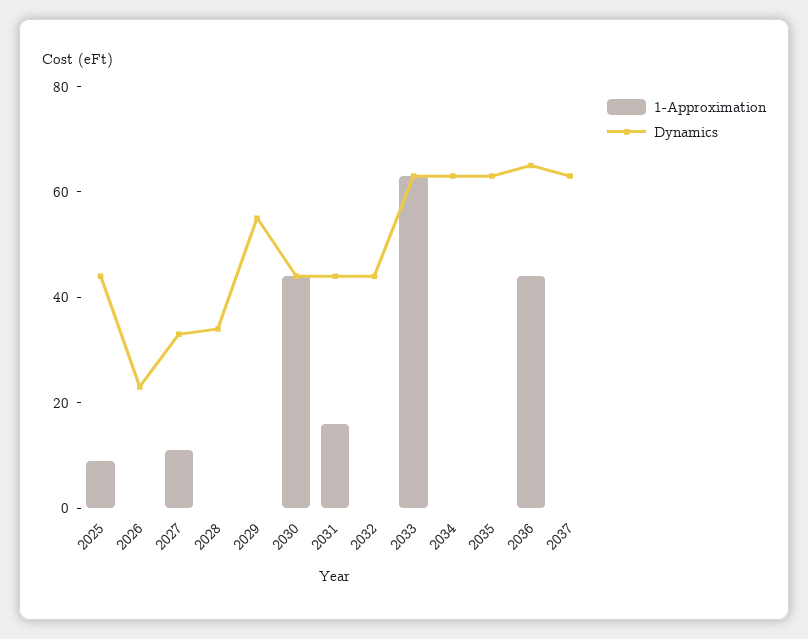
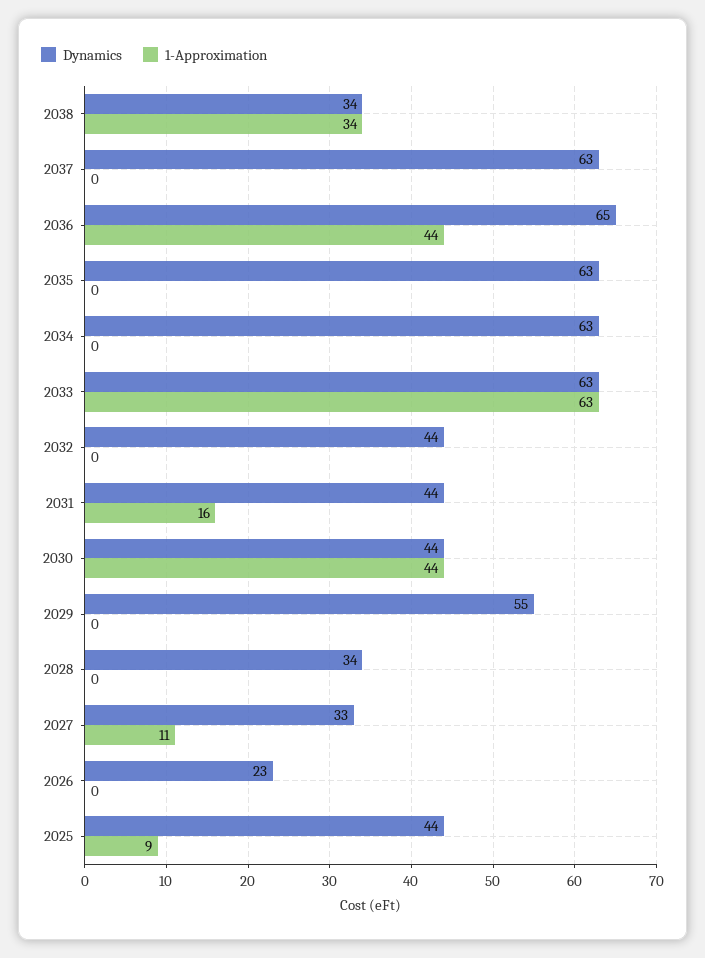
Dynamics, 2038: none -> 34
1-Approximation, 2038: none -> 34

